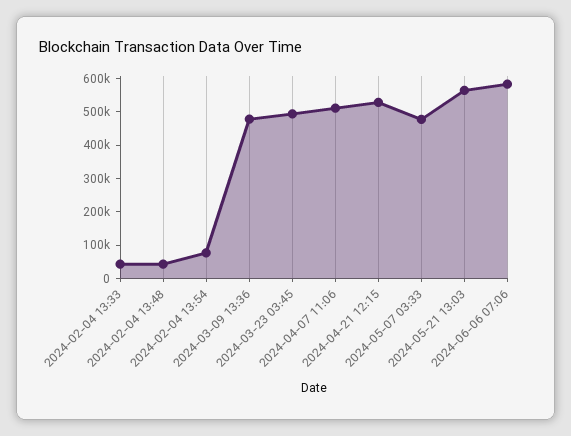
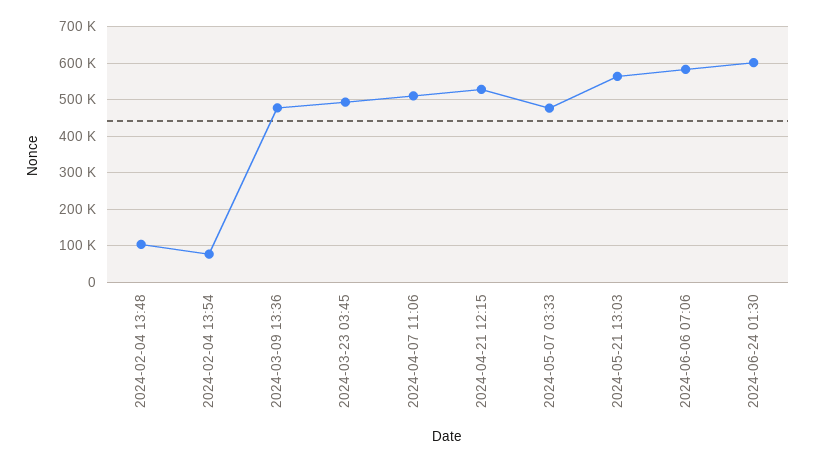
2024-02-04 13:33: 50000 -> none
2024-02-04 13:48: 50000 -> 100000
2024-06-24 01:30: none -> 600000

